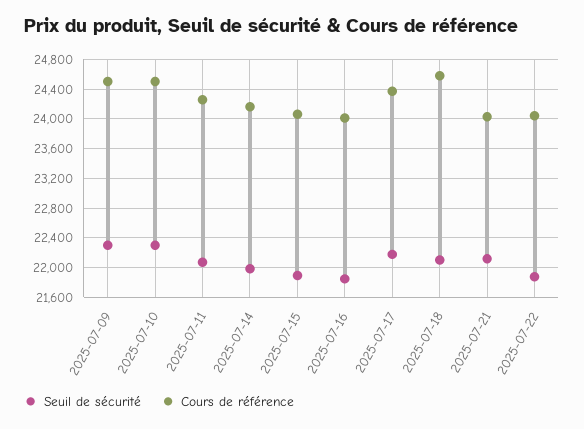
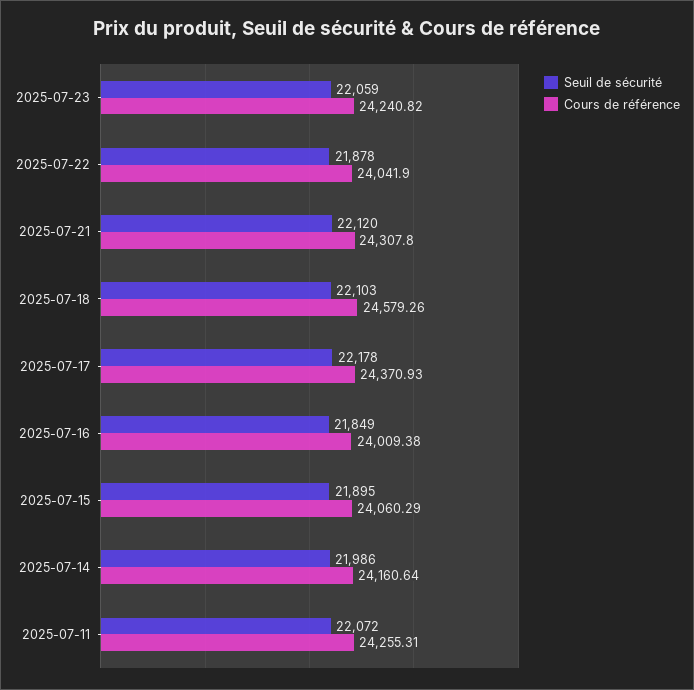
Seuil de sécurité, 2025-07-09: 22300 -> none
Cours de référence, 2025-07-09: 24500 -> none
Seuil de sécurité, 2025-07-10: 22300 -> none
Cours de référence, 2025-07-10: 24500 -> none
Cours de référence, 2025-07-21: 24000 -> 24307.8
Seuil de sécurité, 2025-07-23: none -> 22059
Cours de référence, 2025-07-23: none -> 24240.82

